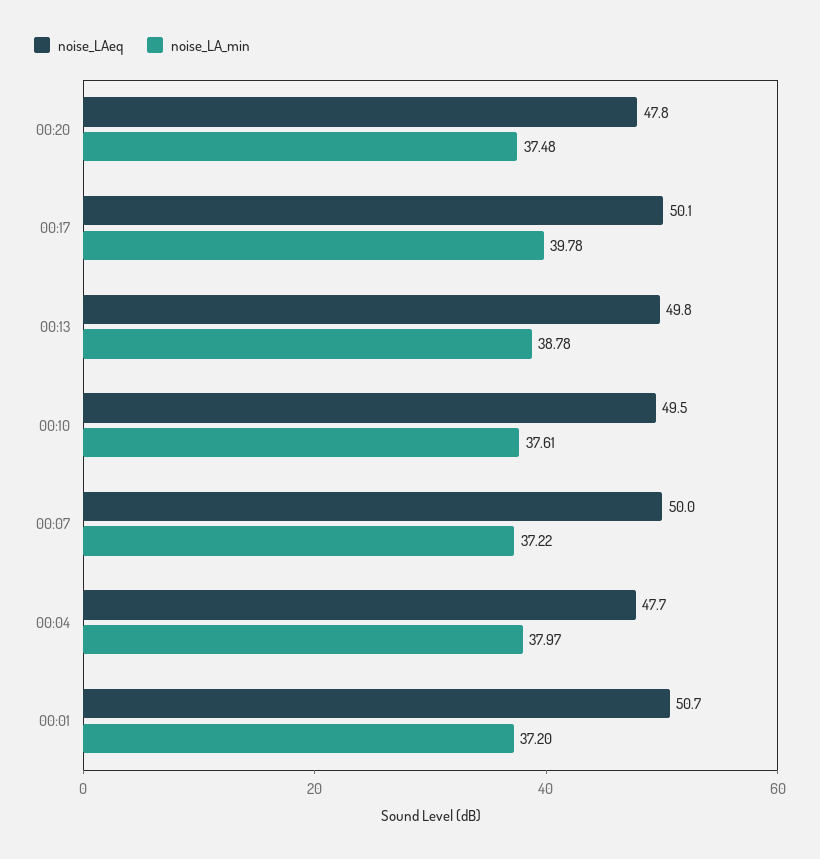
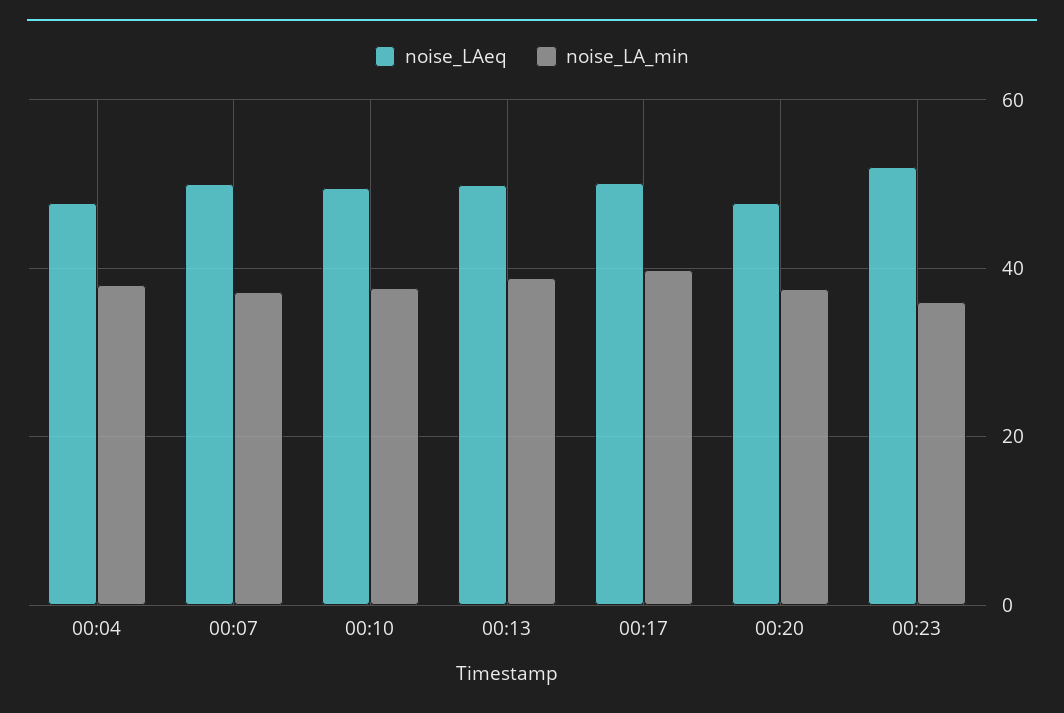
noise_LAeq, 00:01: 50.7 -> none
noise_LA_min, 00:01: 37.2 -> none
noise_LAeq, 00:23: none -> 52
noise_LA_min, 00:23: none -> 36

